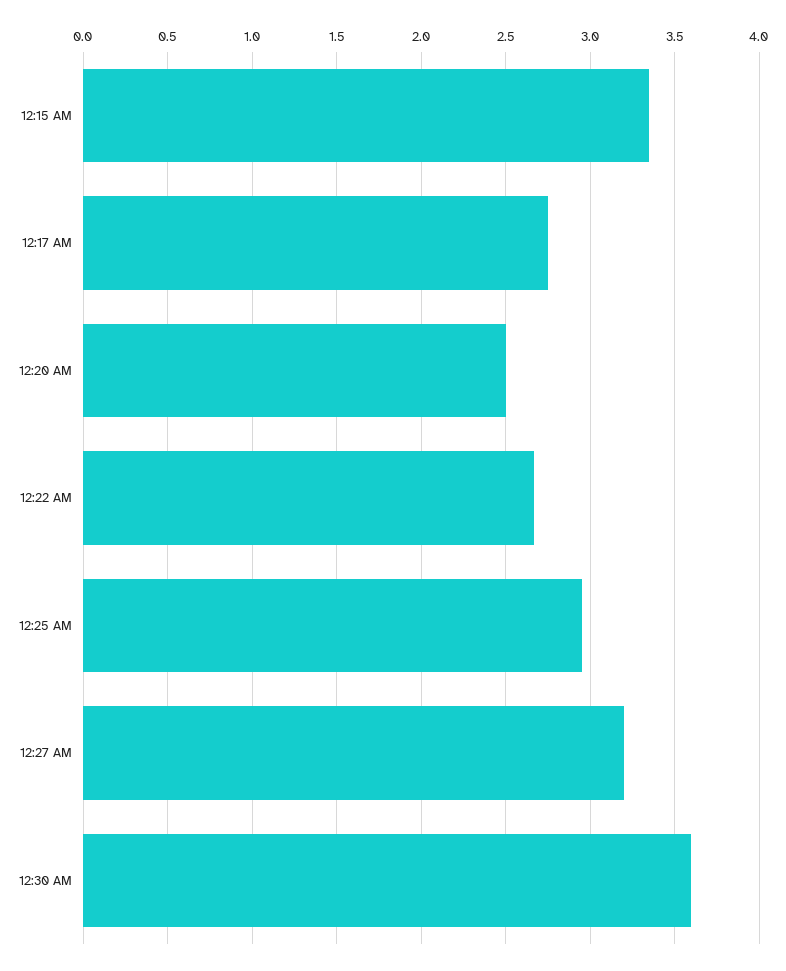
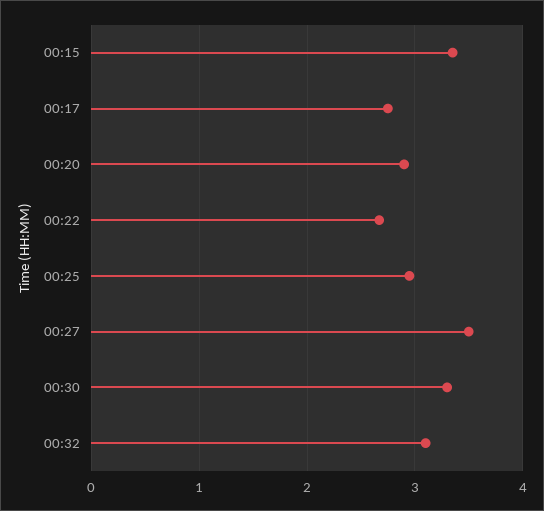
12:20 AM: 2.5 -> 2.9
12:27 AM: 3.2 -> 3.5
12:30 AM: 3.6 -> 3.3
00:32: none -> 3.1

